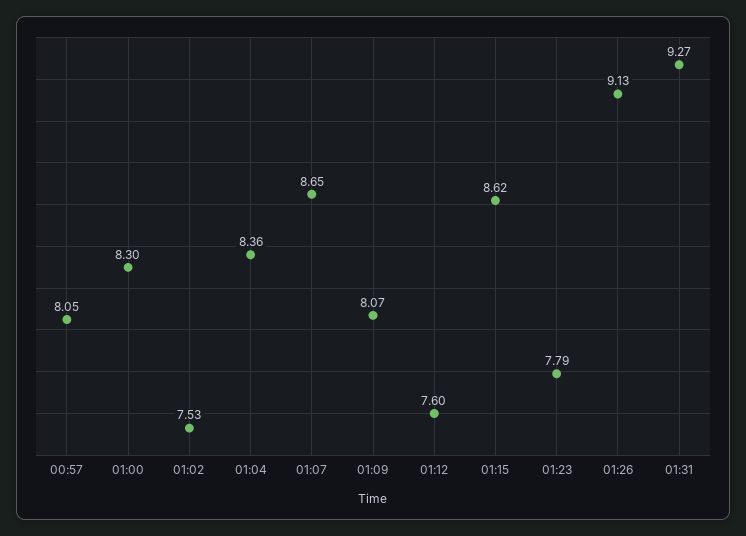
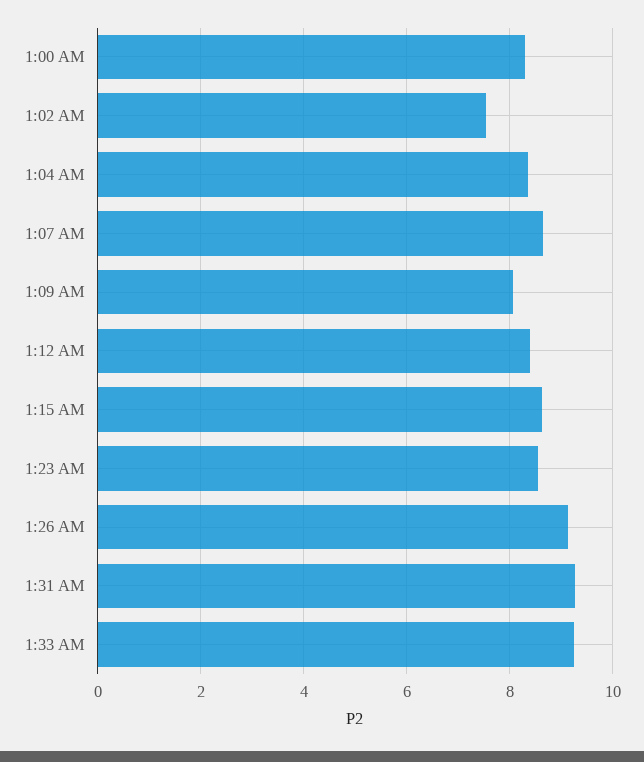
00:57: 8.05 -> none
01:12: 7.6 -> 8.4
01:23: 7.79 -> 8.6
1:33 AM: none -> 9.2

